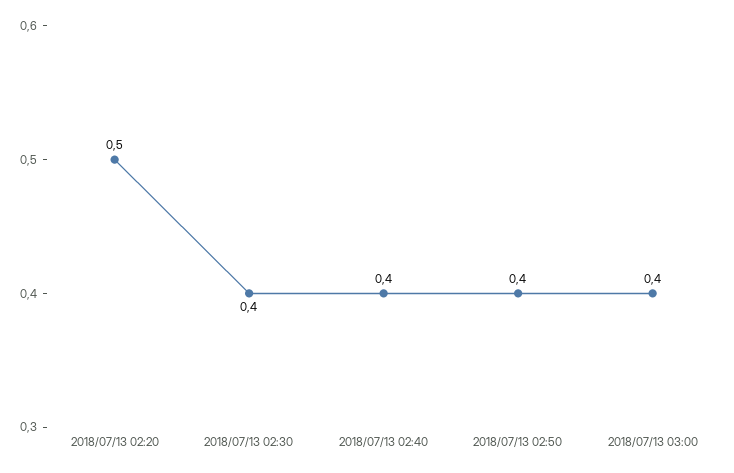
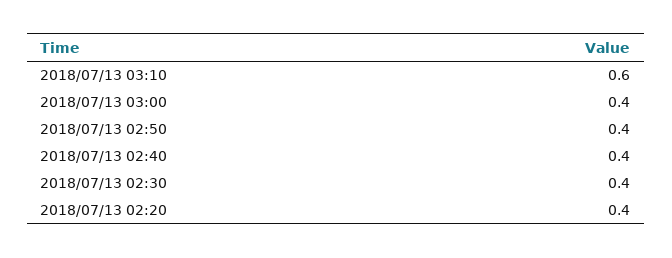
2018/07/13 02:20: 0.5 -> 0.4
2018/07/13 03:10: none -> 0.6

